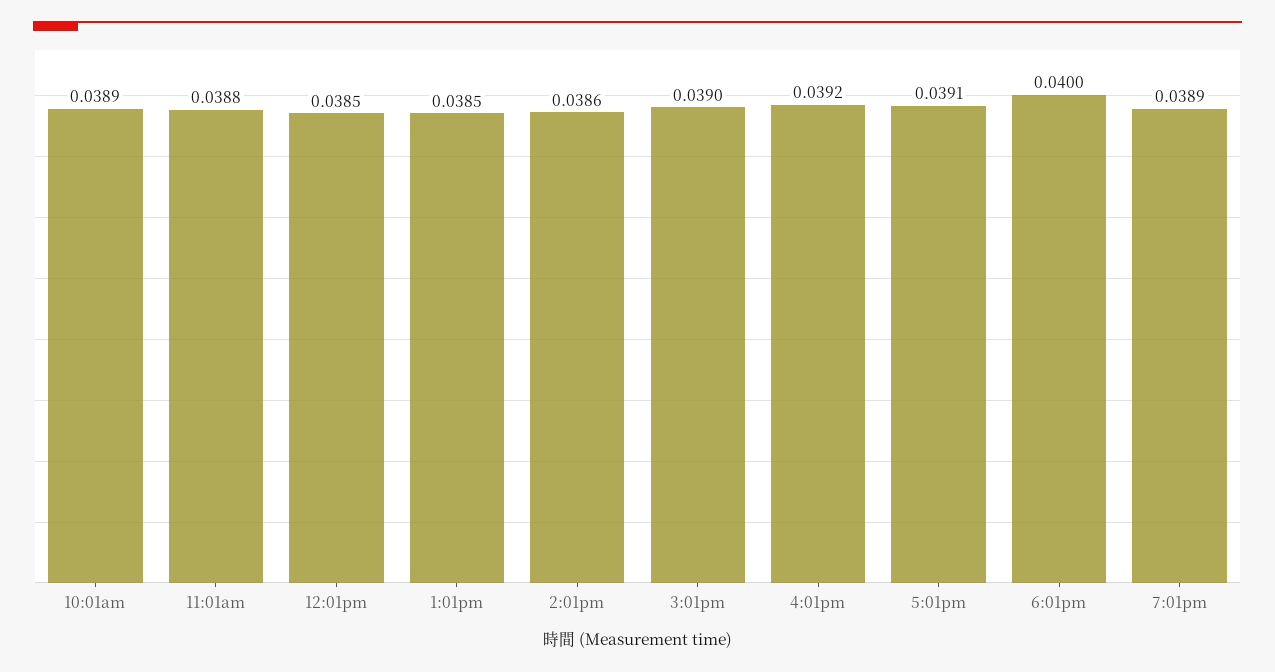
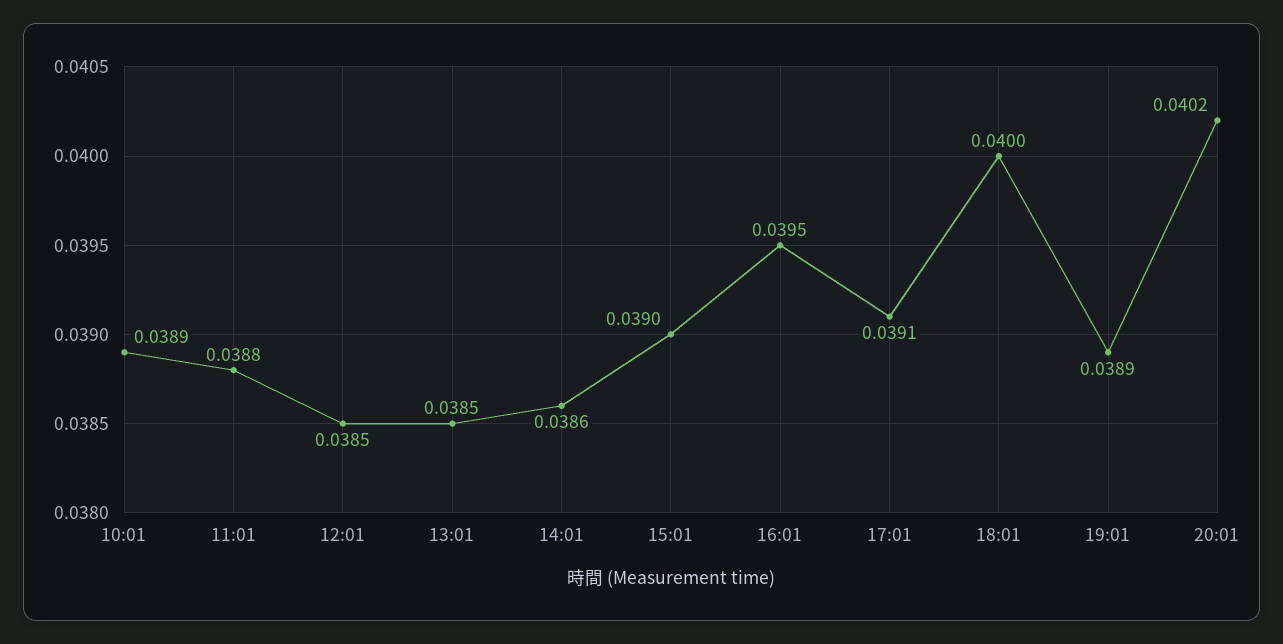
4:01pm: 0.0392 -> 0.0395
20:01: none -> 0.0402

